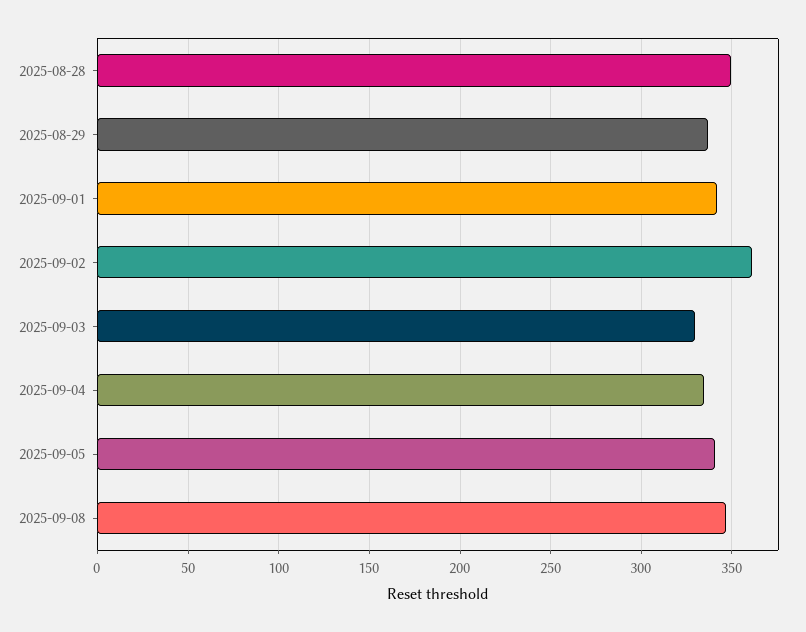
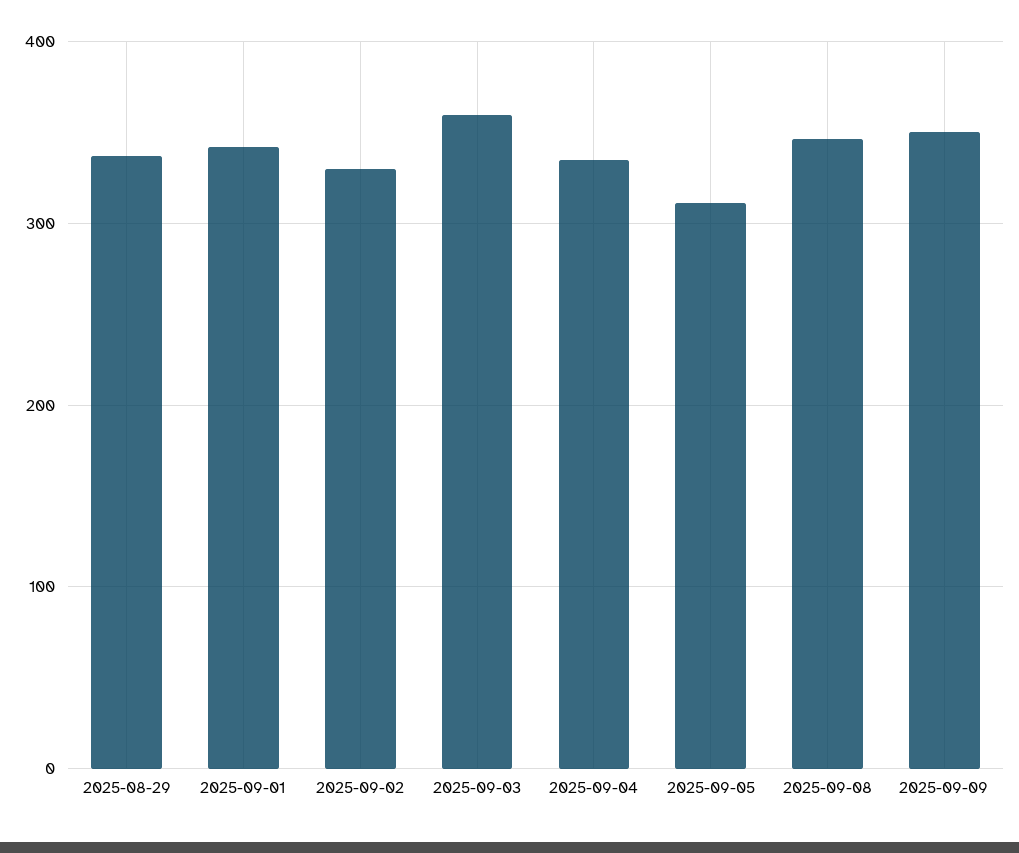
2025-08-28: 350 -> none
2025-09-02: 360 -> 330
2025-09-03: 330 -> 360
2025-09-05: 340 -> 310
2025-09-09: none -> 350

